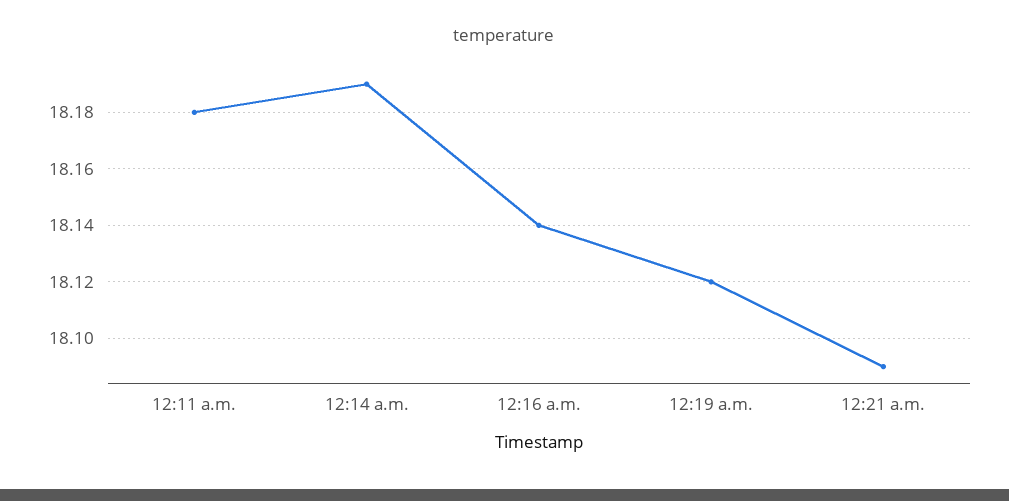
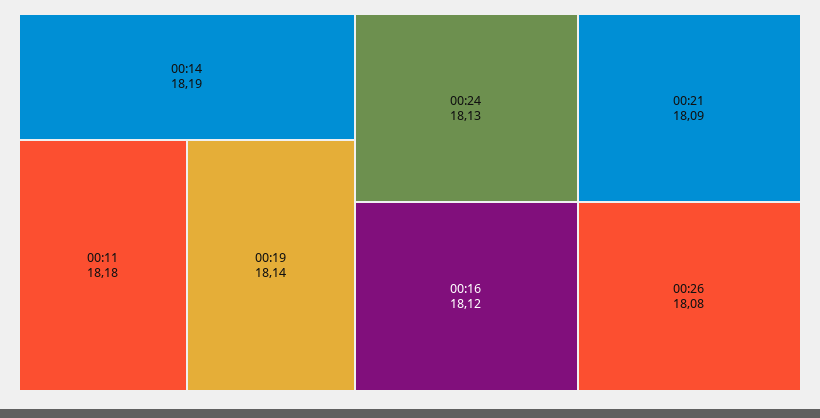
12:16 a.m.: 18.14 -> 18.12
12:19 a.m.: 18.12 -> 18.14
00:24: none -> 18.13
00:26: none -> 18.08

